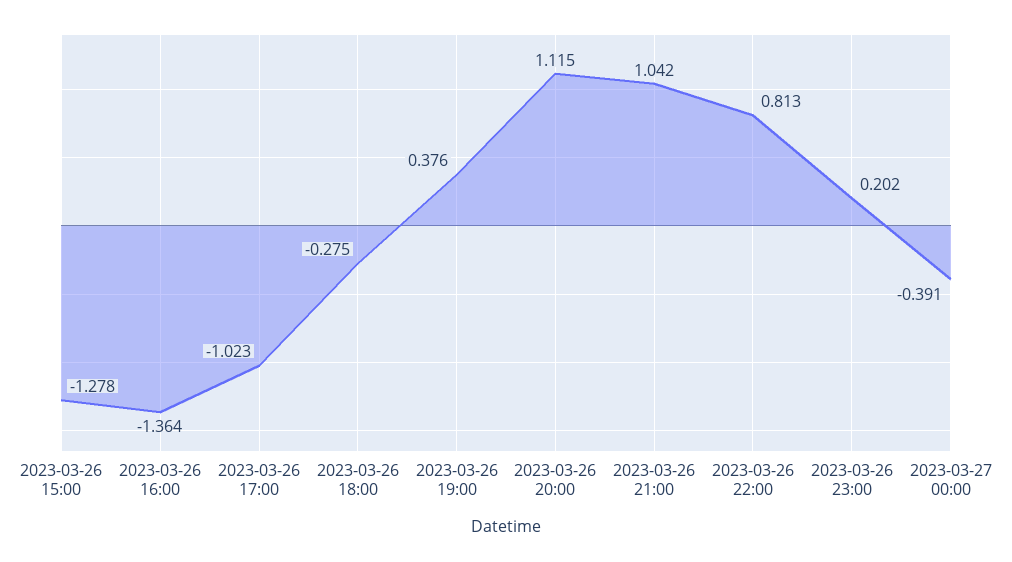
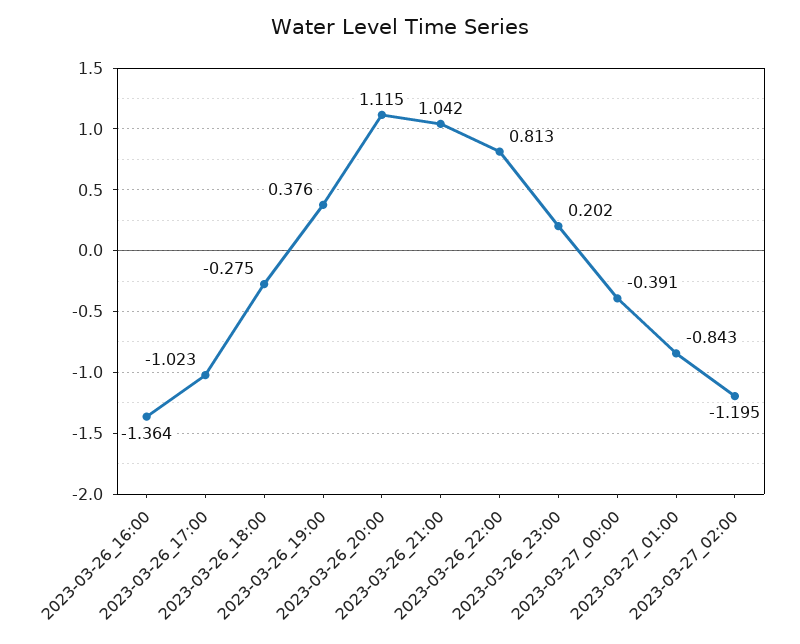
2023-03-26 15:00: -1.278 -> none
2023-03-27_01:00: none -> -0.843
2023-03-27_02:00: none -> -1.195

